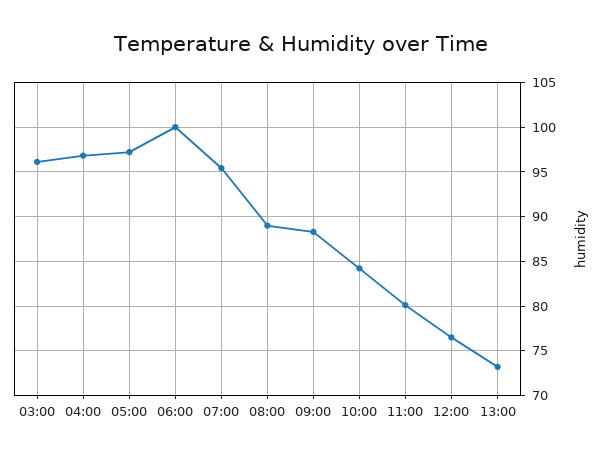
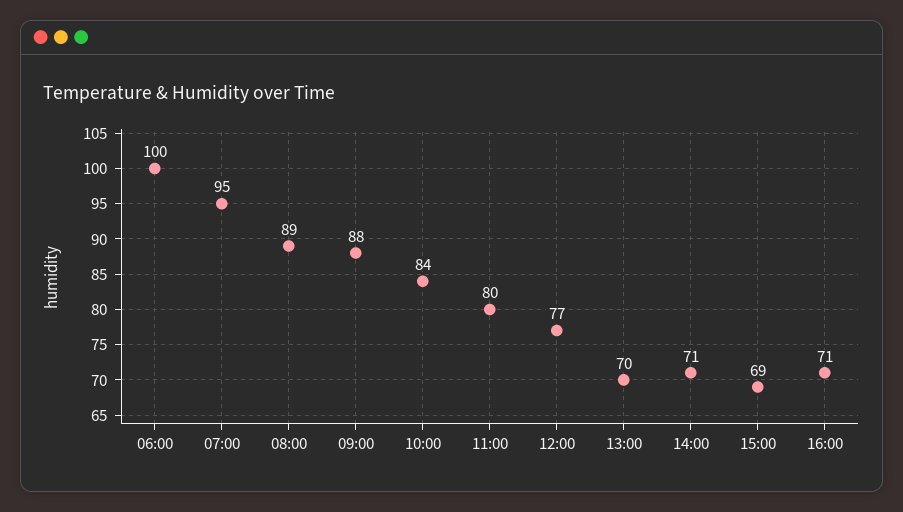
03:00: 96 -> none
04:00: 97 -> none
05:00: 97 -> none
13:00: 73 -> 70
14:00: none -> 71
15:00: none -> 69
16:00: none -> 71

